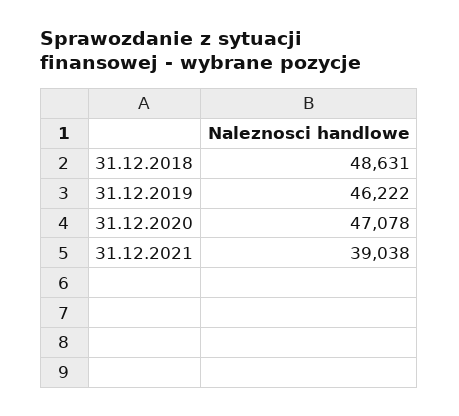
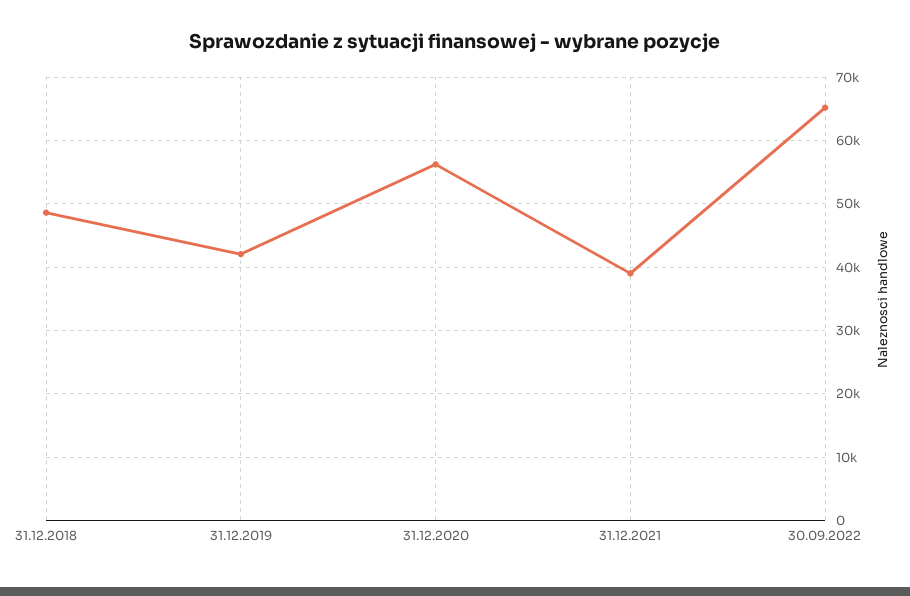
31.12.2019: 46222 -> 42000
31.12.2020: 47078 -> 56000
30.09.2022: none -> 65000

